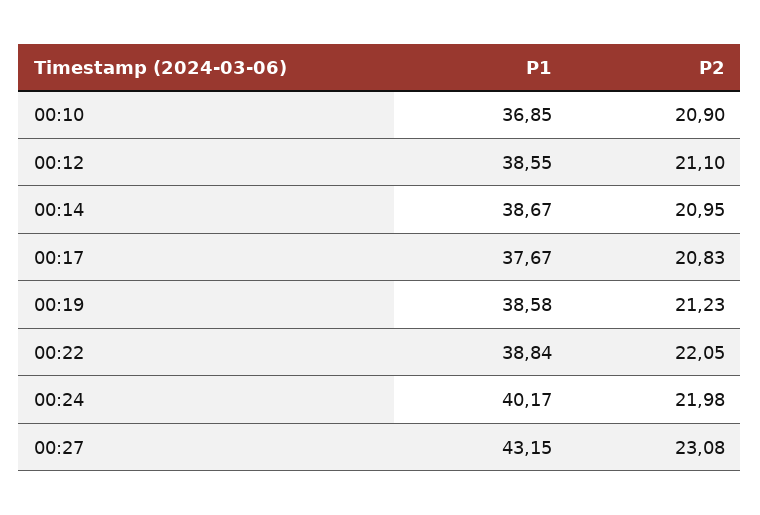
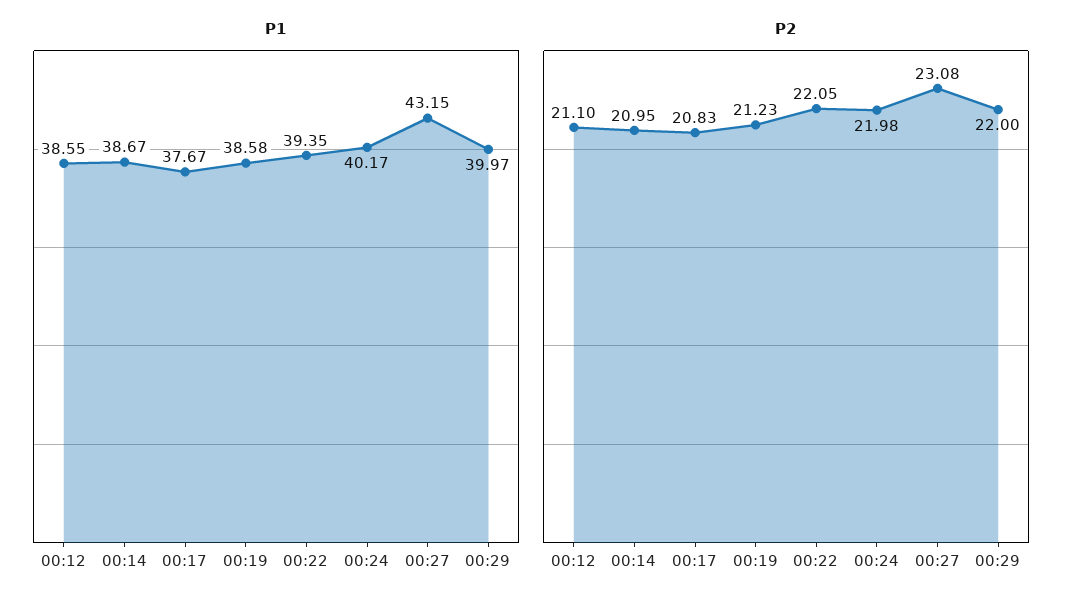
P1, 00:10: 36.85 -> none
P2, 00:10: 20.9 -> none
P1, 00:22: 38.84 -> 39.35
P1, 00:29: none -> 39.97
P2, 00:29: none -> 22

